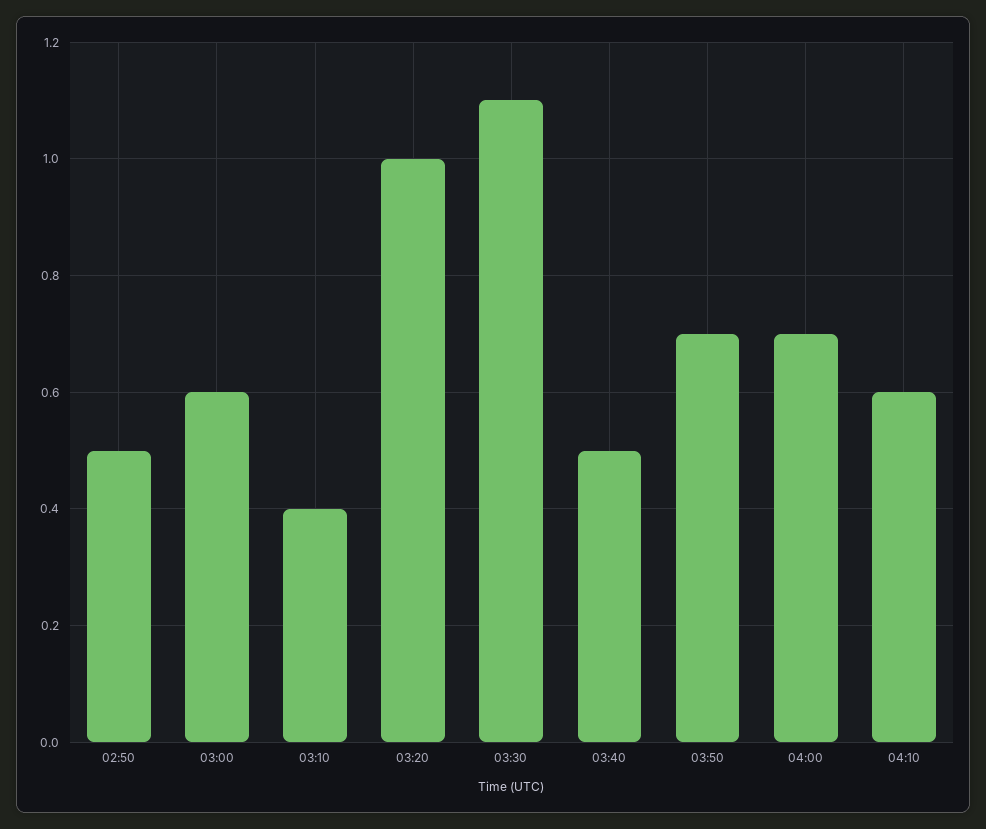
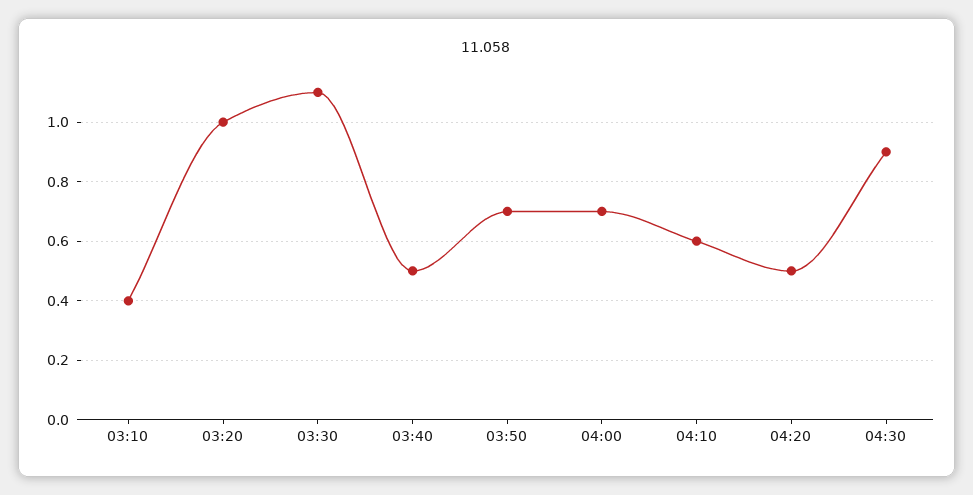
02:50: 0.5 -> none
03:00: 0.6 -> none
04:20: none -> 0.5
04:30: none -> 0.9

